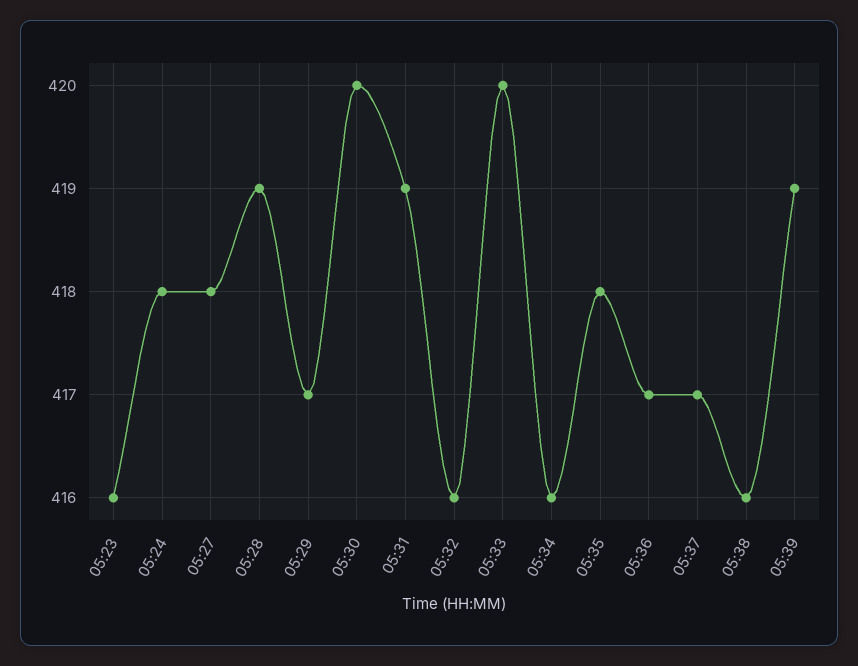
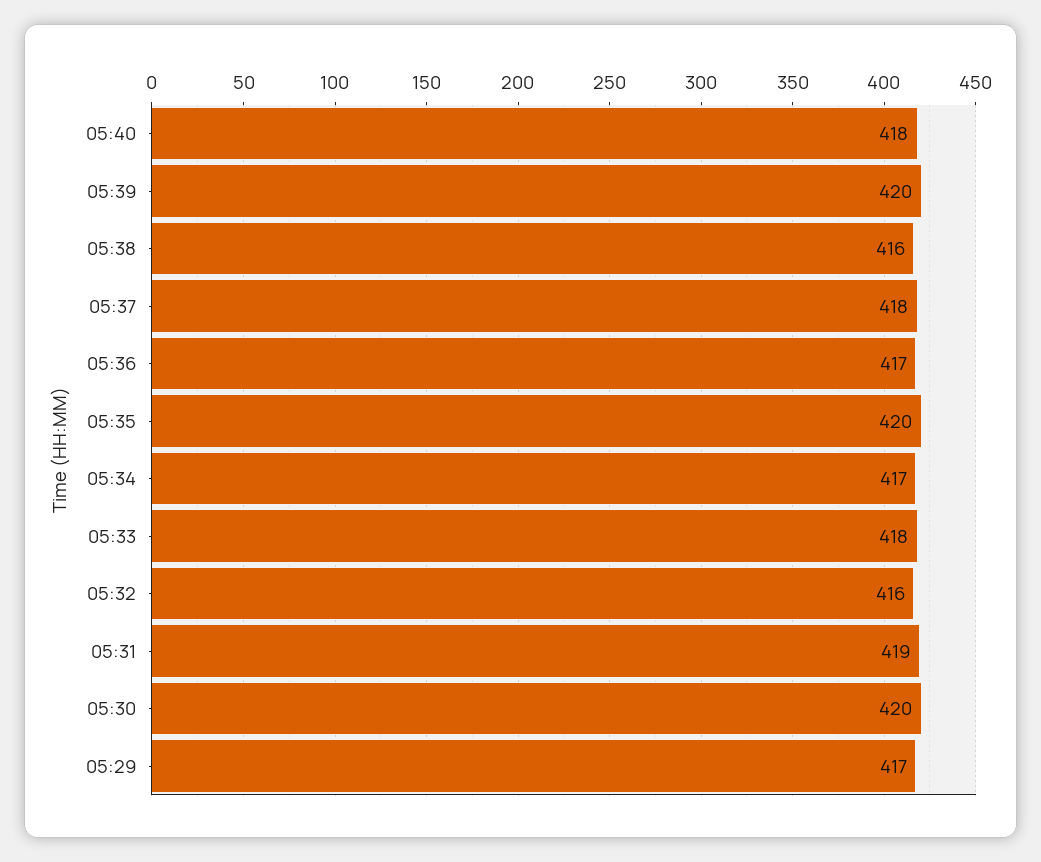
05:23: 416 -> none
05:24: 418 -> none
05:27: 418 -> none
05:28: 419 -> none
05:33: 420 -> 418
05:34: 416 -> 417
05:35: 418 -> 420
05:37: 417 -> 418
05:39: 419 -> 420
05:40: none -> 418

